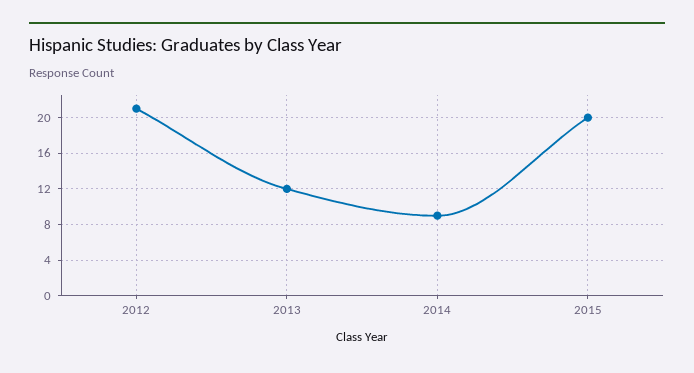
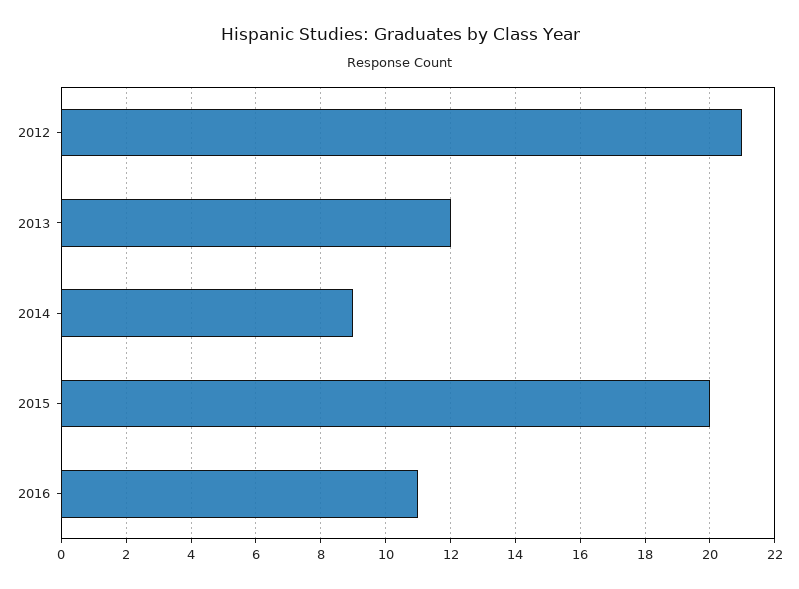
2016: none -> 11

